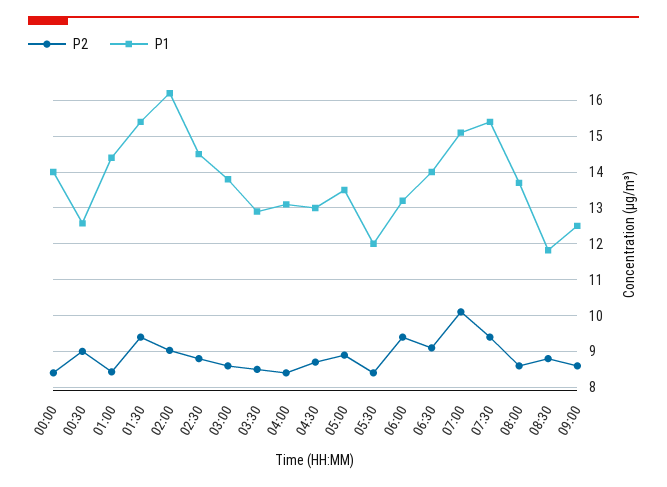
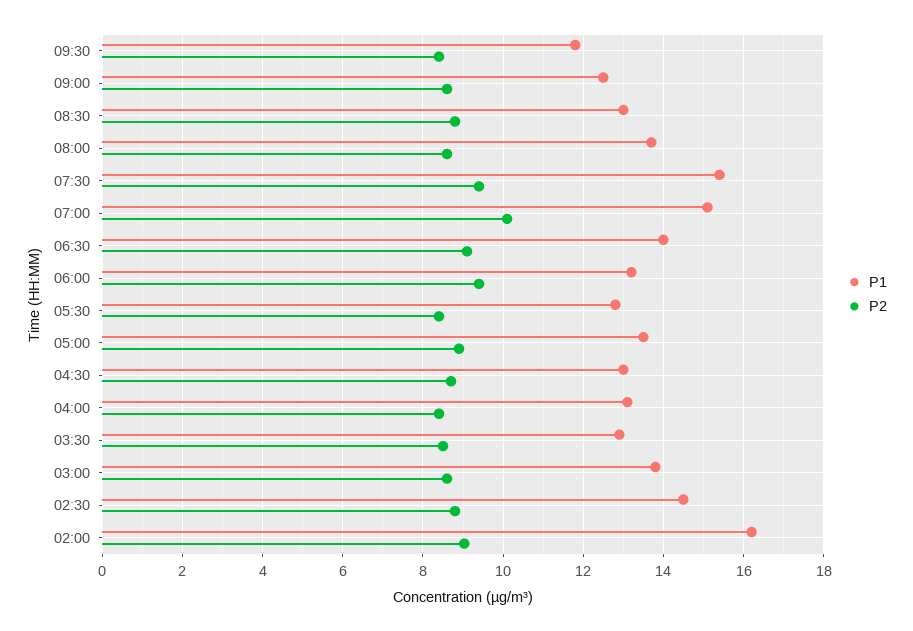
P2, 00:00: 8.4 -> none
P1, 00:00: 14 -> none
P2, 00:30: 9 -> none
P1, 00:30: 12.6 -> none
P2, 01:00: 8.4 -> none
P1, 01:00: 14.4 -> none
P2, 01:30: 9.4 -> none
P1, 01:30: 15.4 -> none
P1, 05:30: 12 -> 12.8
P1, 08:30: 11.8 -> 13
P1, 09:30: none -> 11.8
P2, 09:30: none -> 8.4

